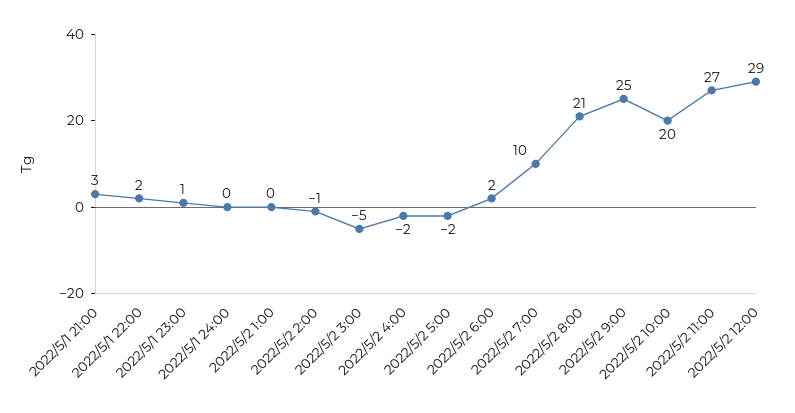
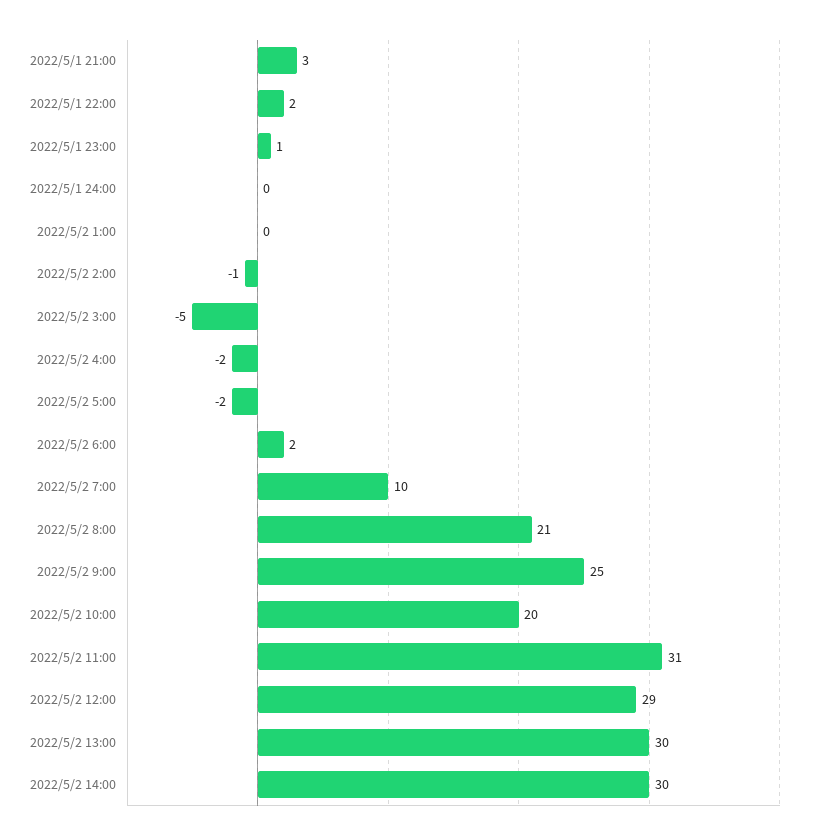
2022/5/2 11:00: 27 -> 31
2022/5/2 13:00: none -> 30
2022/5/2 14:00: none -> 30

